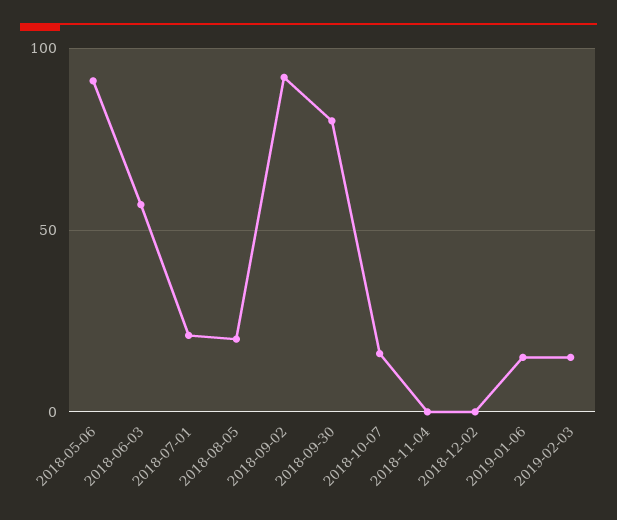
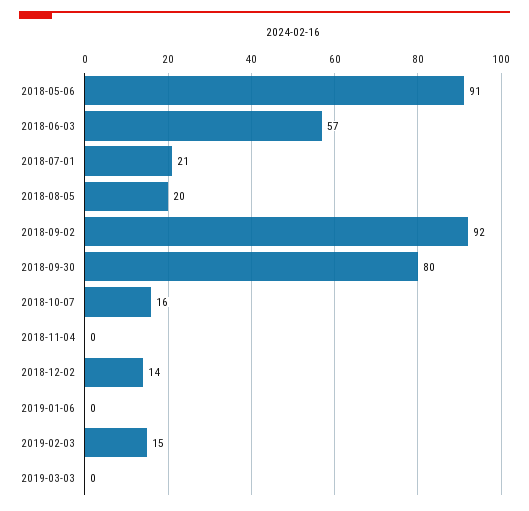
2018-12-02: 0 -> 14
2019-01-06: 15 -> 0
2019-03-03: none -> 0

